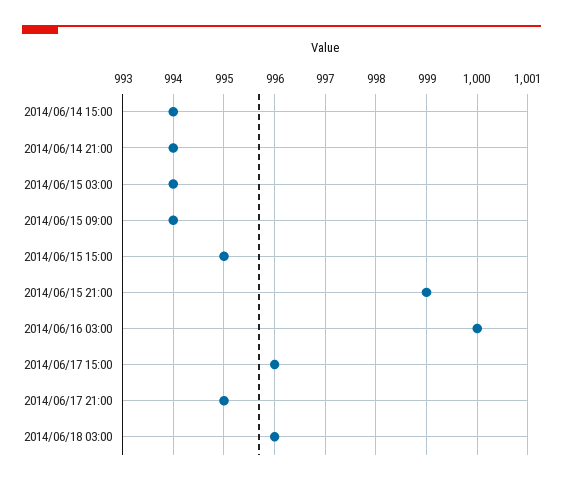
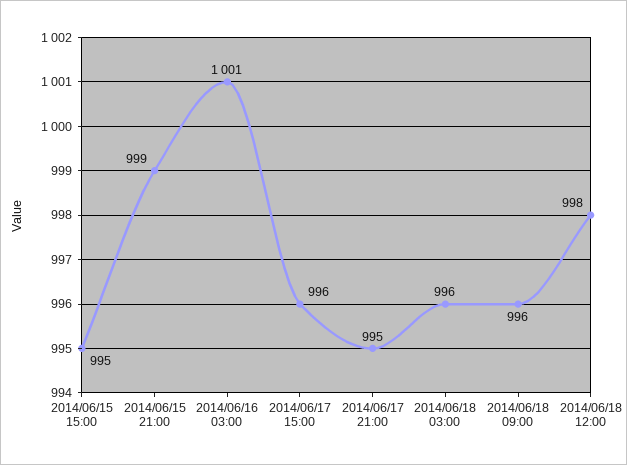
2014/06/14 15:00: 994 -> none
2014/06/14 21:00: 994 -> none
2014/06/15 03:00: 994 -> none
2014/06/15 09:00: 994 -> none
2014/06/16 03:00: 1000 -> 1001
2014/06/18 09:00: none -> 996
2014/06/18 12:00: none -> 998

